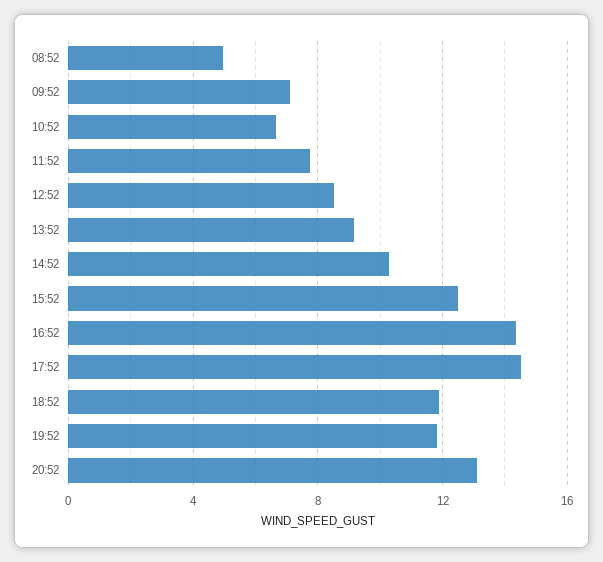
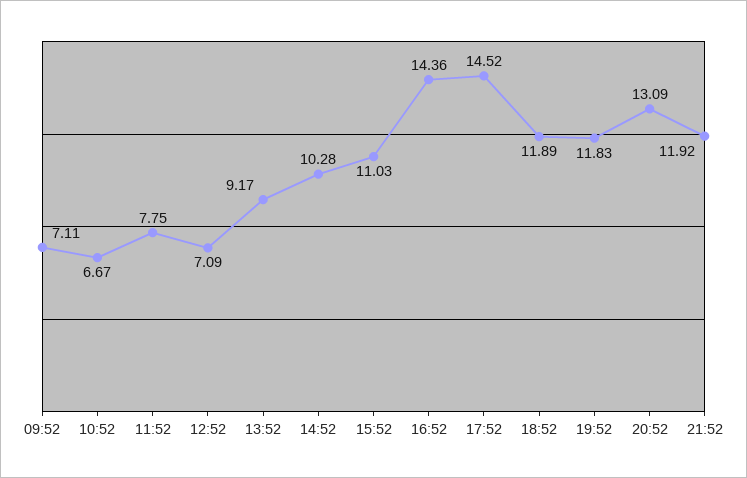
08:52: 5 -> none
12:52: 8.5 -> 7.09
15:52: 12.5 -> 11.03
21:52: none -> 11.92

